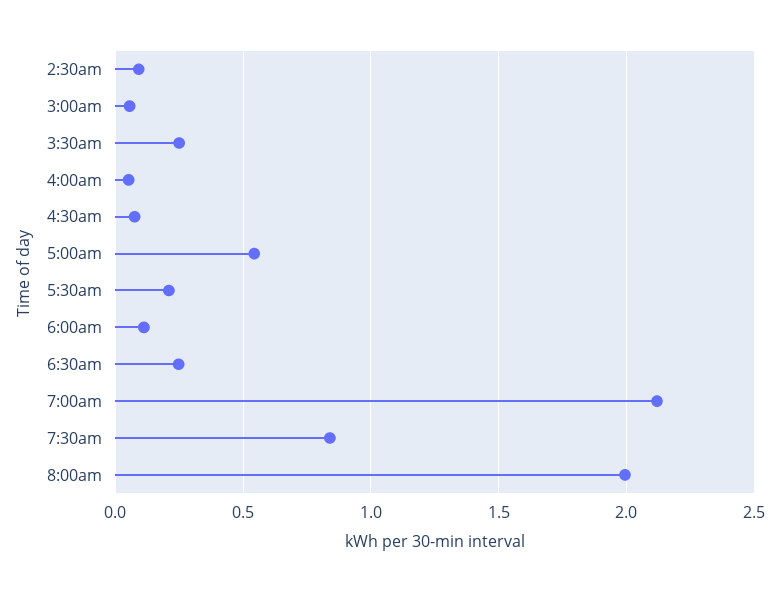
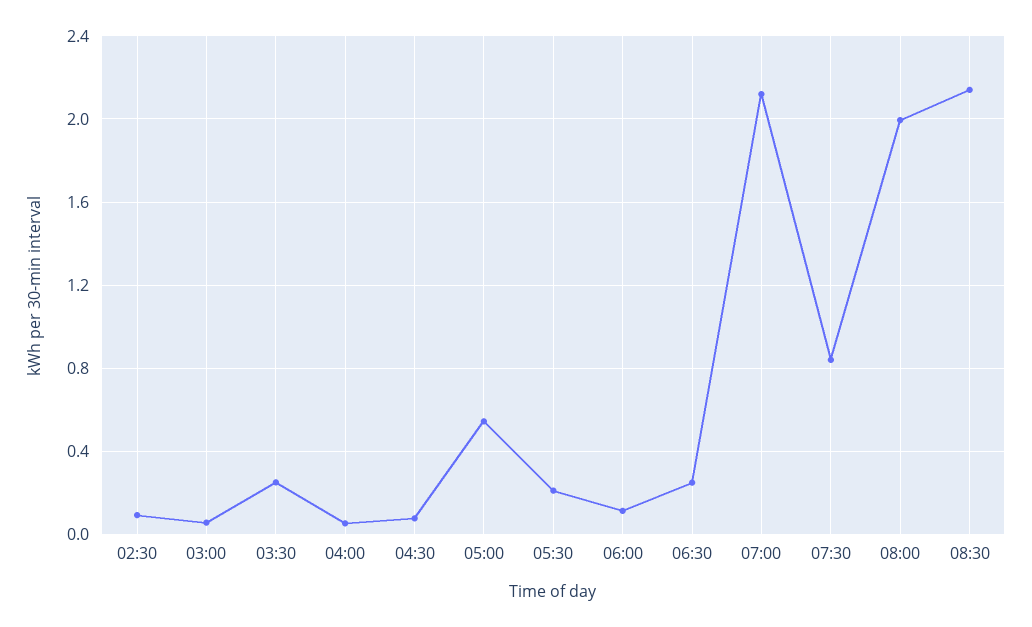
08:30: none -> 2.15

